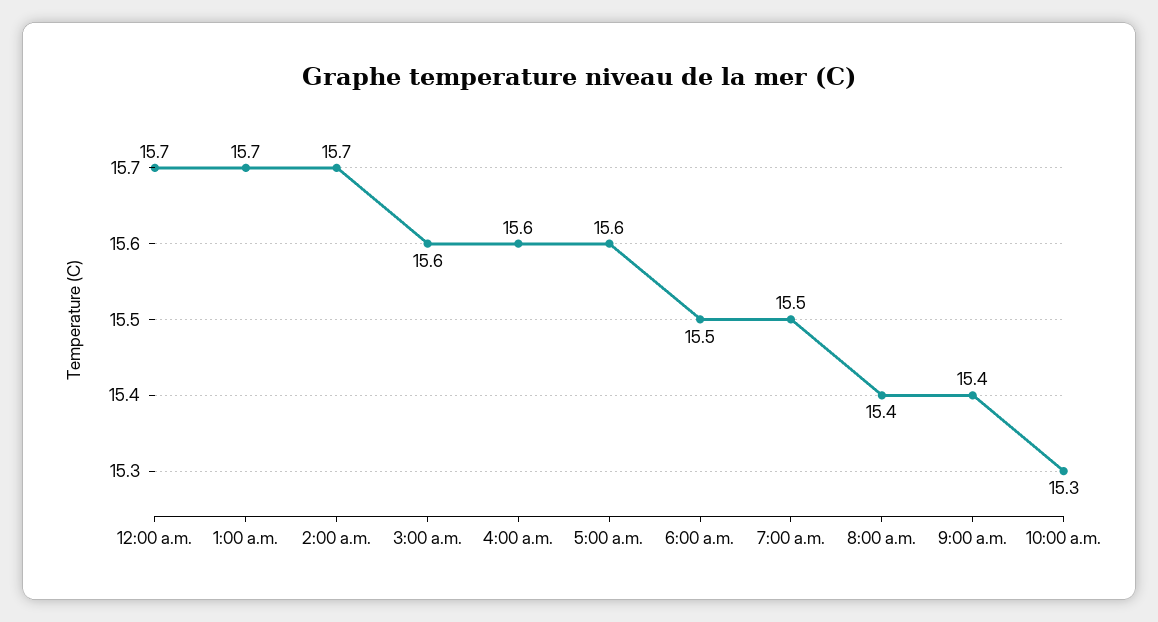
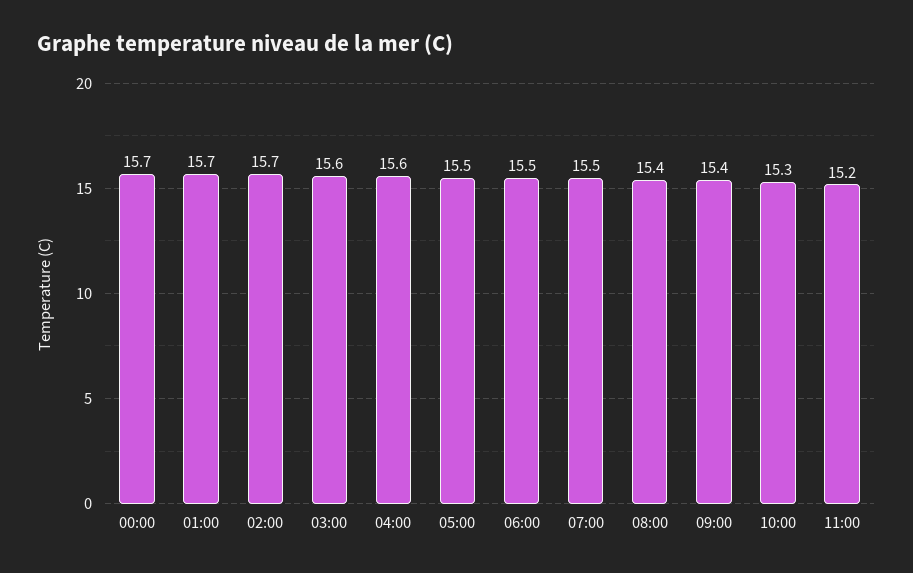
5:00 a.m.: 15.6 -> 15.5
11:00: none -> 15.2

